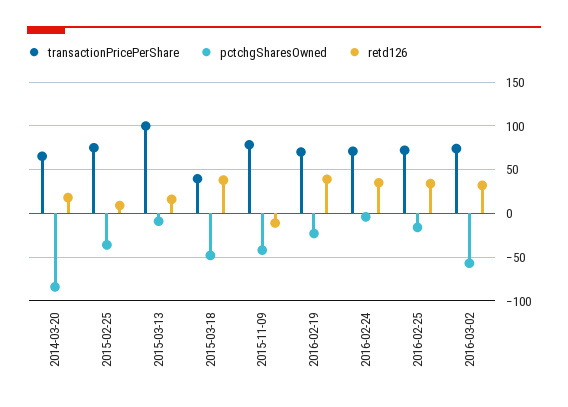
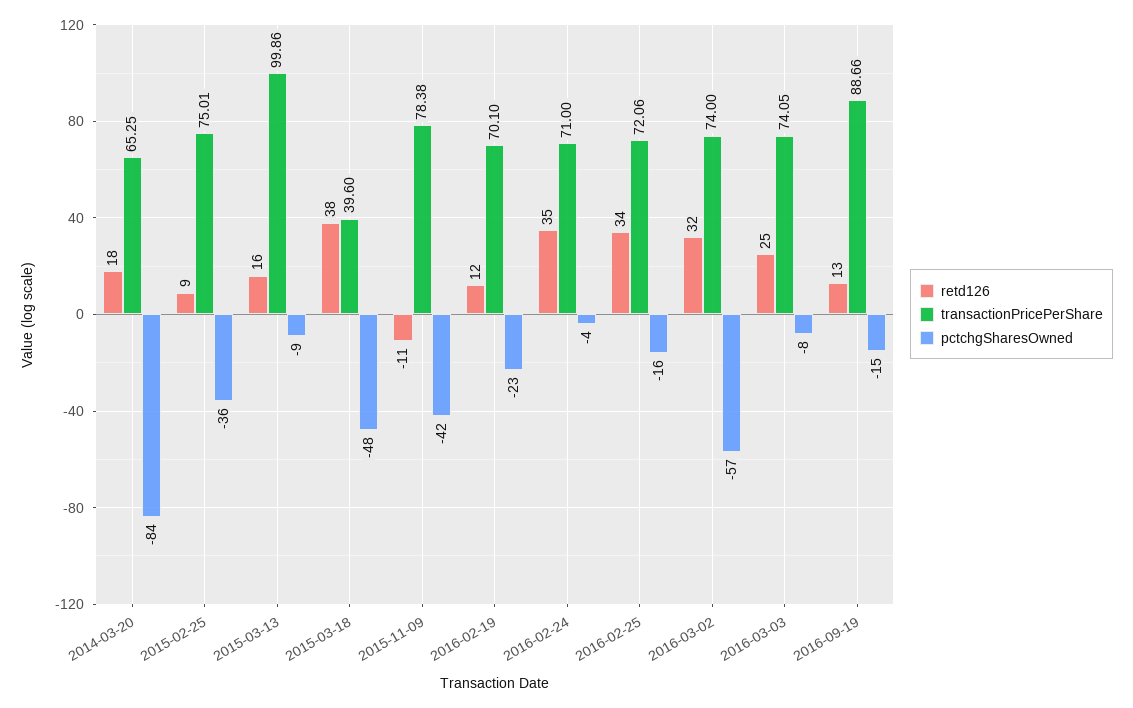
retd126, 2016-02-19: 40 -> 12
retd126, 2016-03-03: none -> 25
transactionPricePerShare, 2016-03-03: none -> 74.05
pctchgSharesOwned, 2016-03-03: none -> -8
retd126, 2016-09-19: none -> 13
transactionPricePerShare, 2016-09-19: none -> 88.66
pctchgSharesOwned, 2016-09-19: none -> -15

